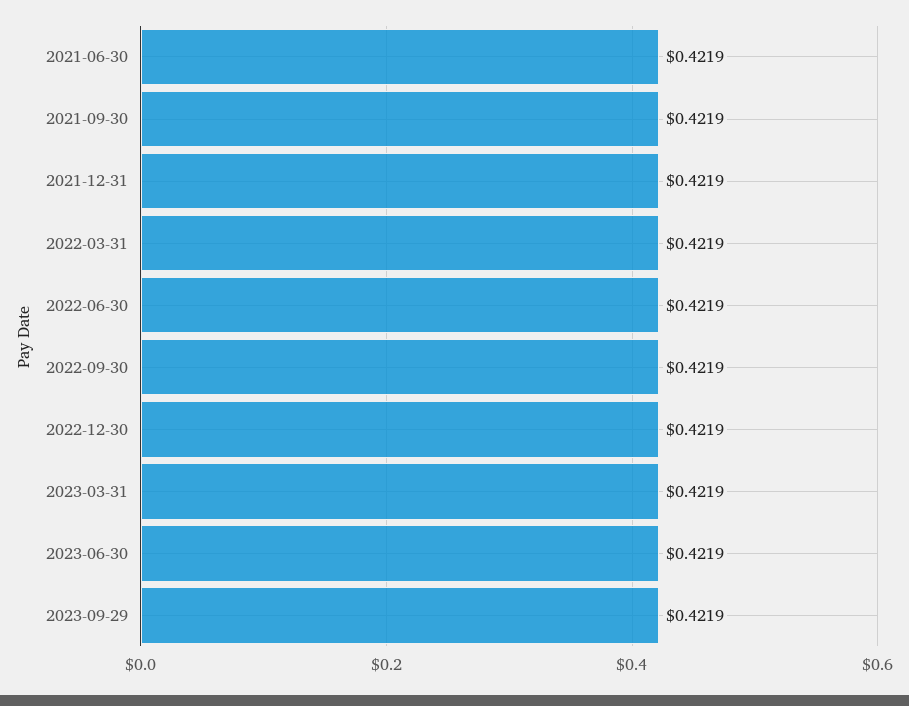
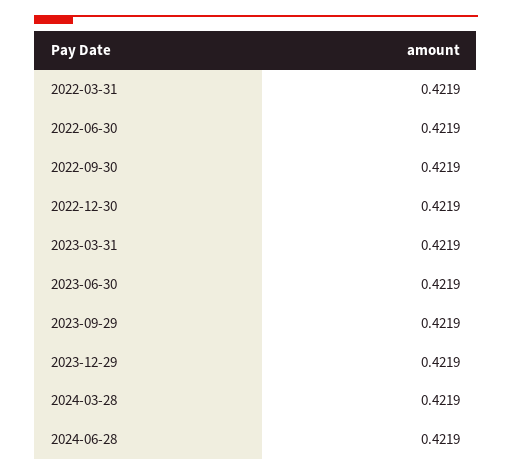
2021-06-30: 0.4219 -> none
2021-09-30: 0.4219 -> none
2021-12-31: 0.4219 -> none
2023-12-29: none -> 0.4219
2024-03-28: none -> 0.4219
2024-06-28: none -> 0.4219

